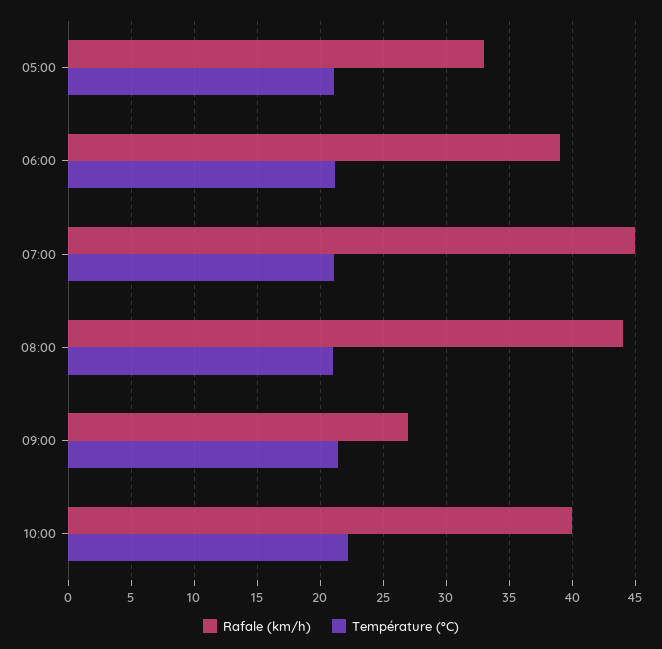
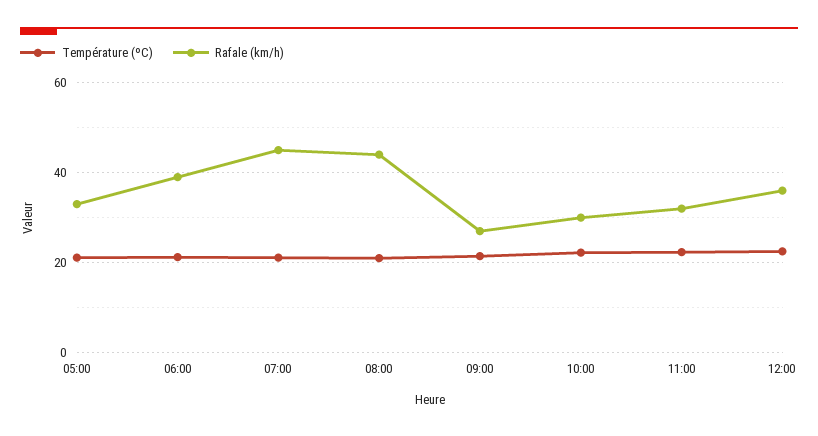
Rafale (km/h), 10:00: 40 -> 30
Température (ºC), 11:00: none -> 22
Rafale (km/h), 11:00: none -> 32
Température (ºC), 12:00: none -> 22
Rafale (km/h), 12:00: none -> 36

